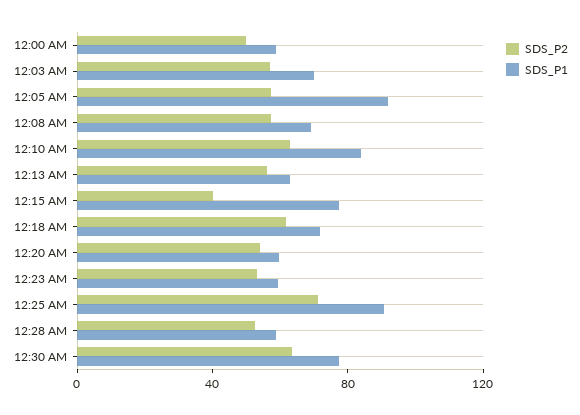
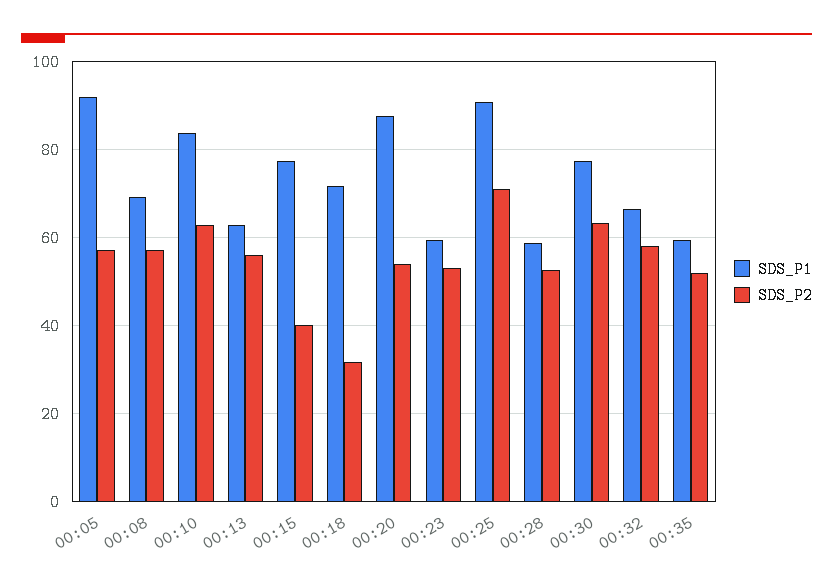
SDS_P2, 12:00 AM: 50 -> none
SDS_P1, 12:00 AM: 60 -> none
SDS_P2, 12:03 AM: 60 -> none
SDS_P1, 12:03 AM: 70 -> none
SDS_P2, 12:18 AM: 60 -> 32
SDS_P1, 12:20 AM: 60 -> 88
SDS_P1, 00:32: none -> 66
SDS_P2, 00:32: none -> 58
SDS_P1, 00:35: none -> 60
SDS_P2, 00:35: none -> 52

